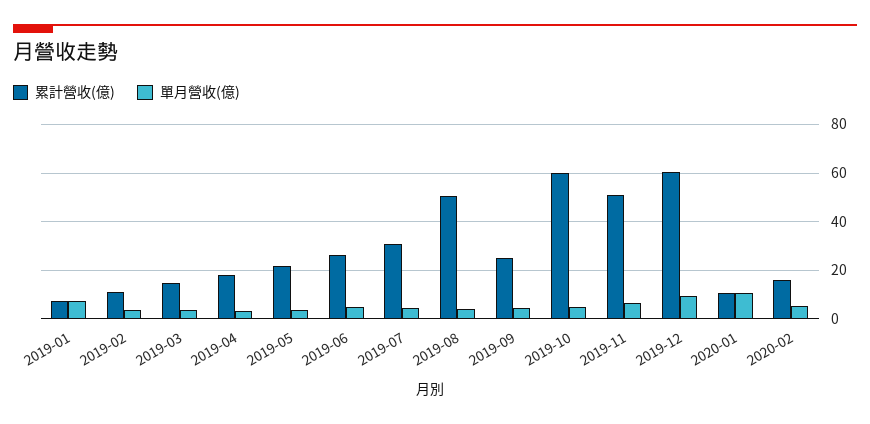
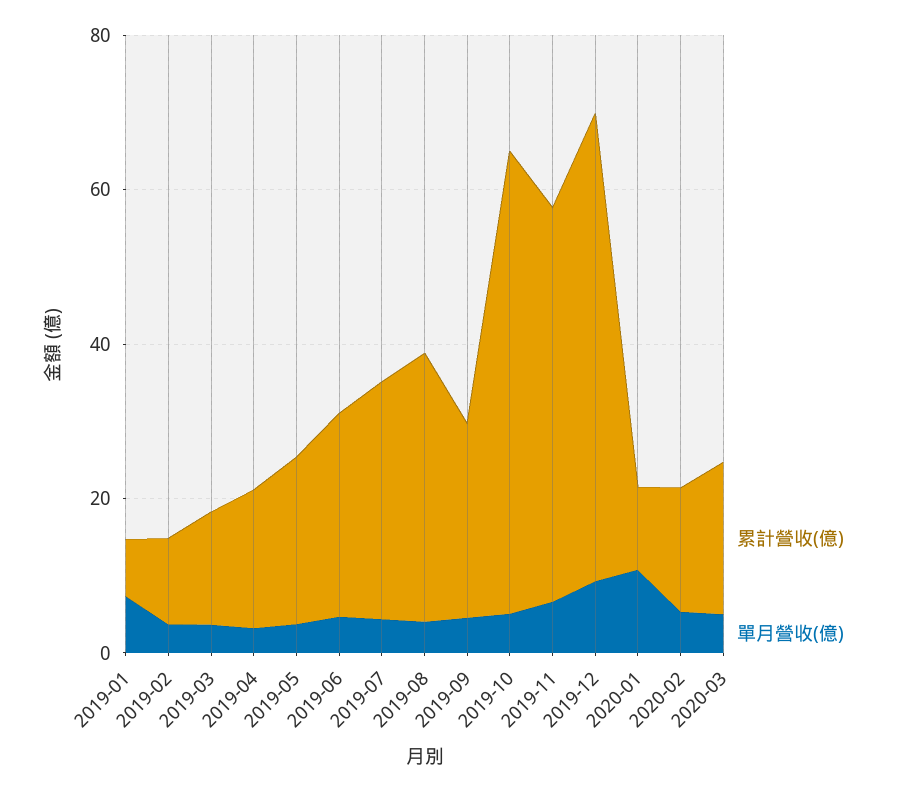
累計營收(億), 2019-08: 50 -> 35
累計營收(億), 2020-03: none -> 20
單月營收(億), 2020-03: none -> 5

